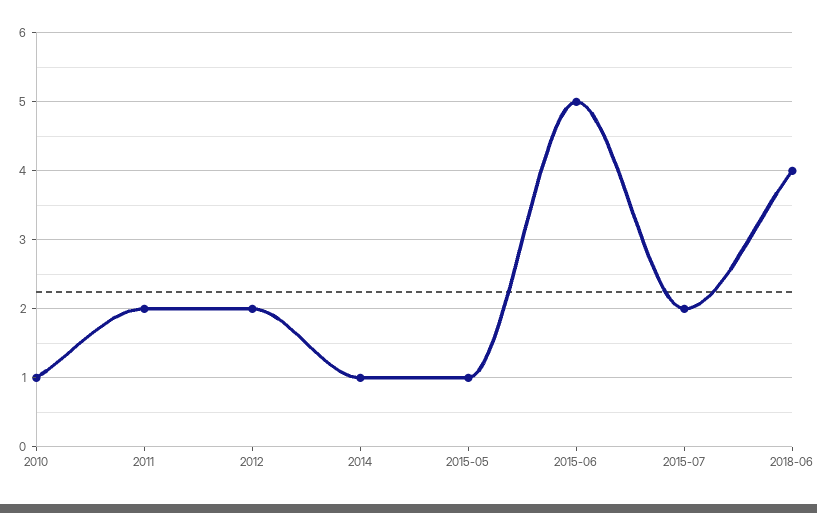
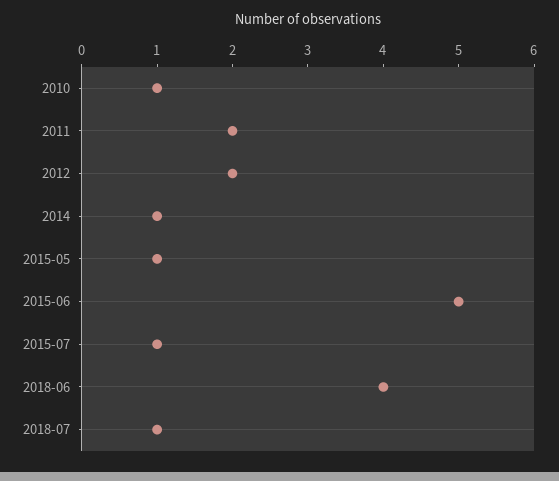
2015-07: 2 -> 1
2018-07: none -> 1

